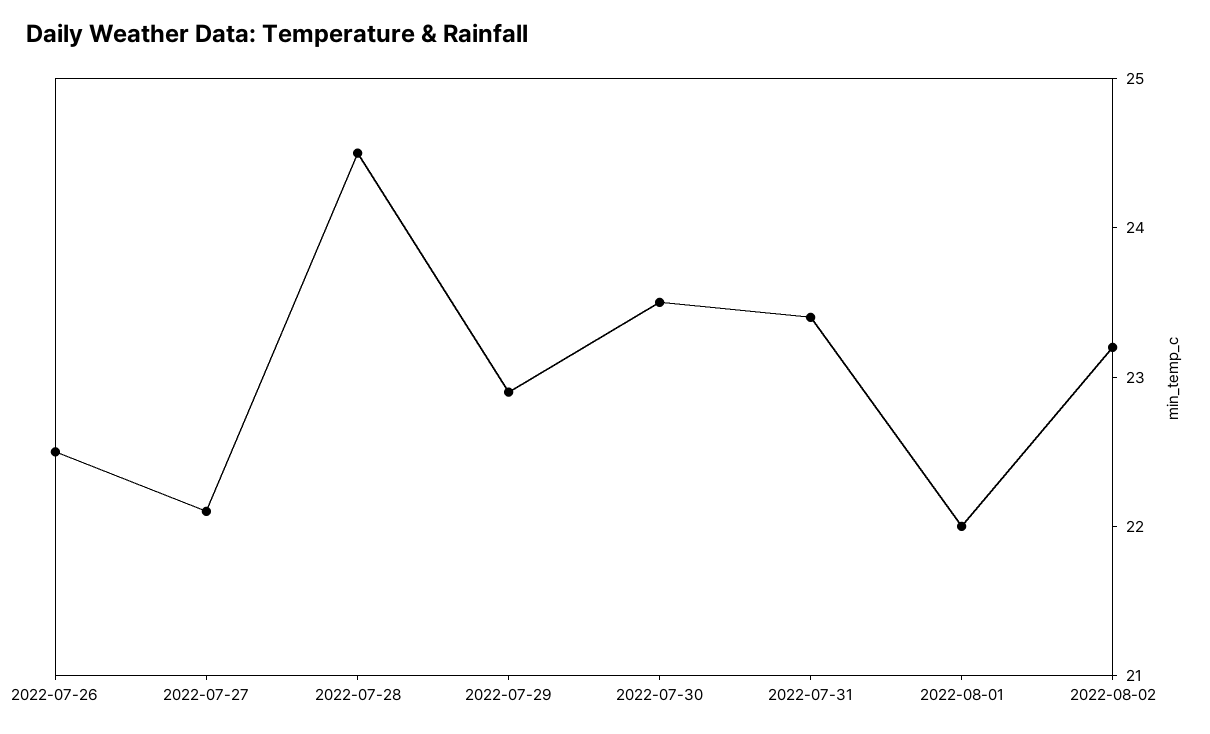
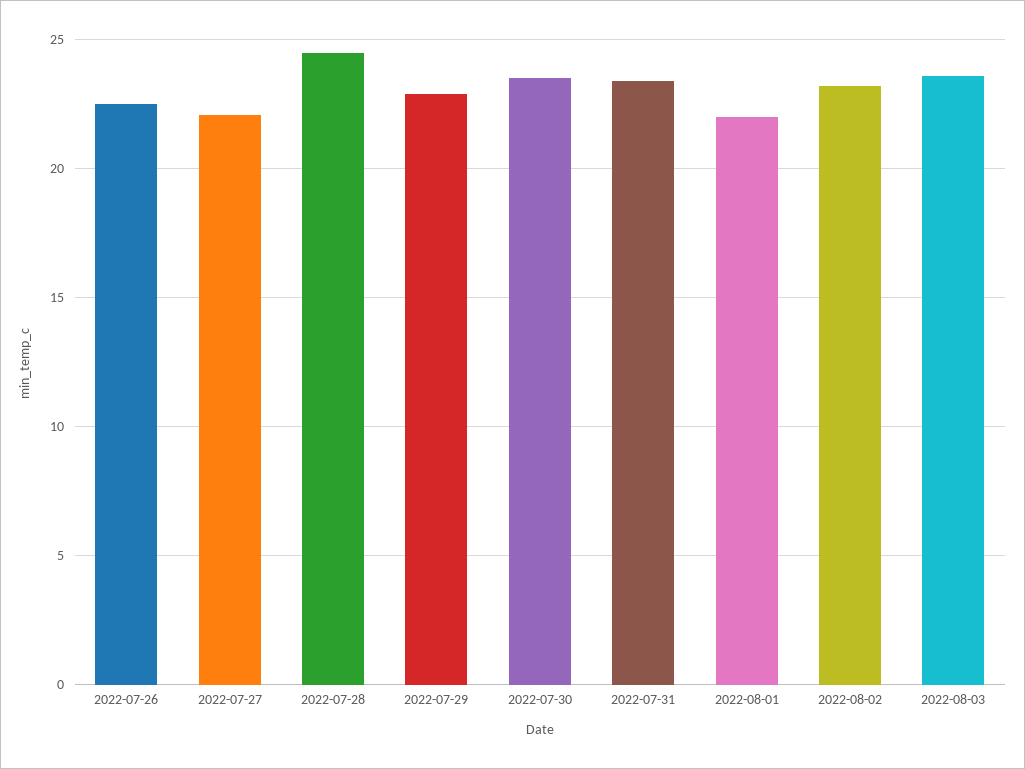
2022-08-03: none -> 23.5

